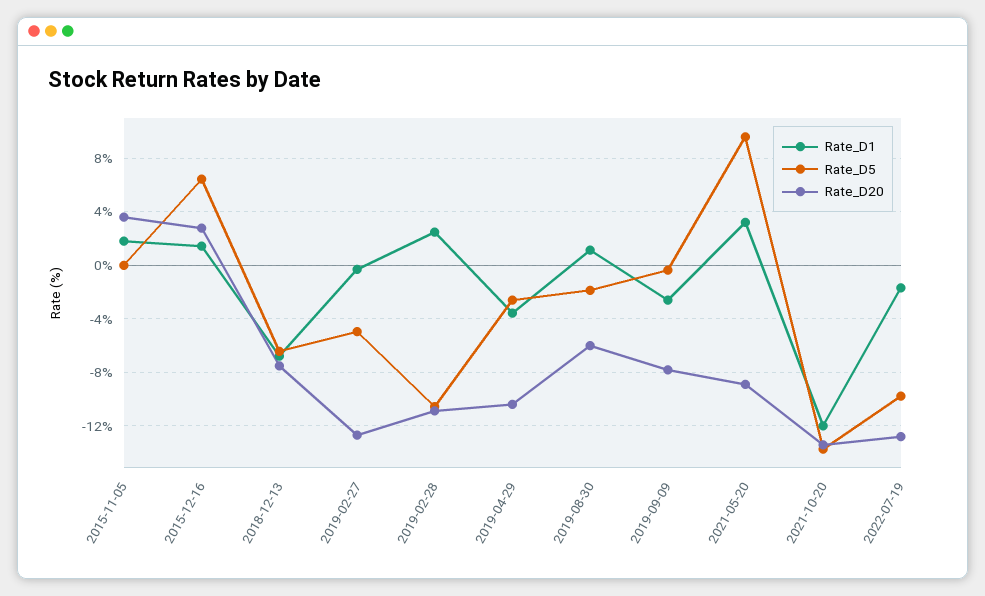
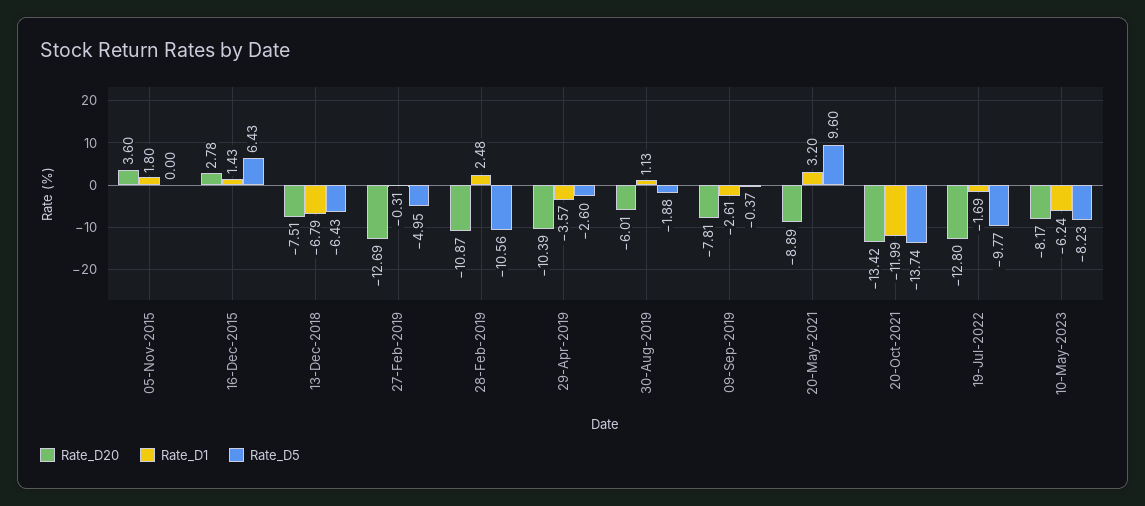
Rate_D20, 10-May-2023: none -> -8.17
Rate_D1, 10-May-2023: none -> -6.24
Rate_D5, 10-May-2023: none -> -8.23

